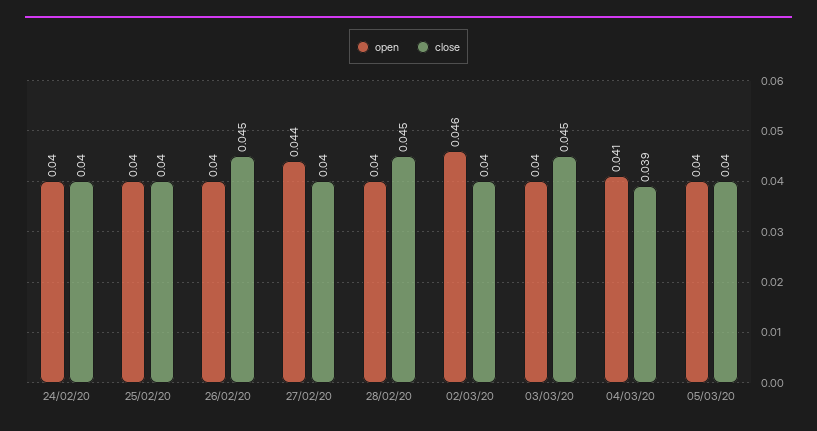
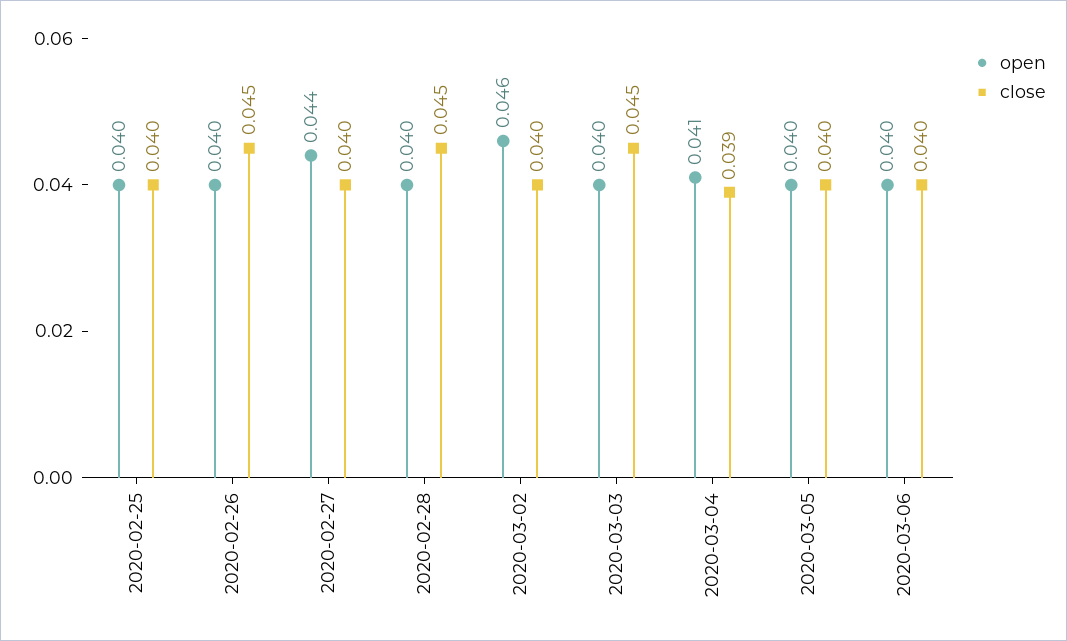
open, 24/02/20: 0.04 -> none
close, 24/02/20: 0.04 -> none
open, 2020-03-06: none -> 0.04
close, 2020-03-06: none -> 0.04

